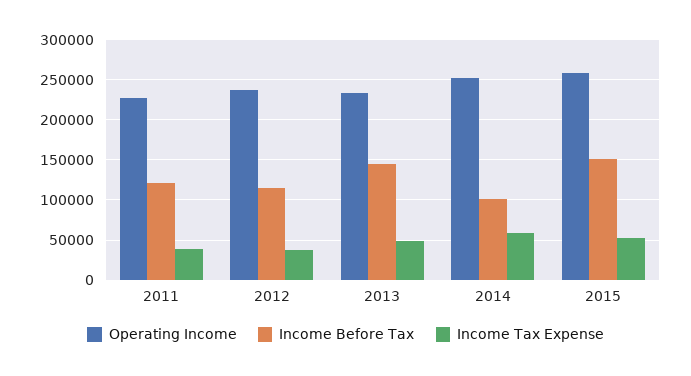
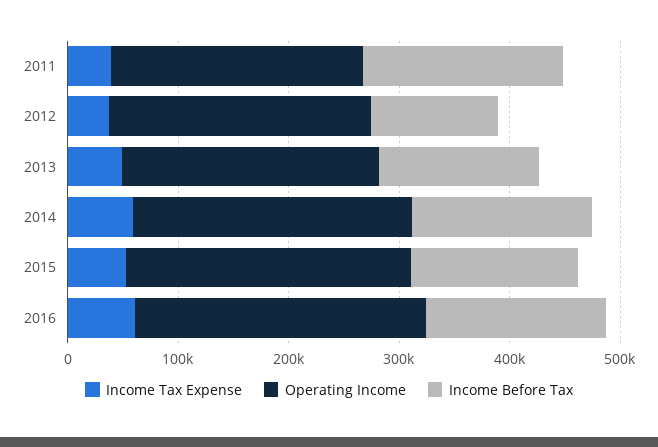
Income Before Tax, 2011: 120000 -> 180000
Income Before Tax, 2014: 100000 -> 160000
Income Tax Expense, 2016: none -> 60000
Operating Income, 2016: none -> 260000
Income Before Tax, 2016: none -> 160000

